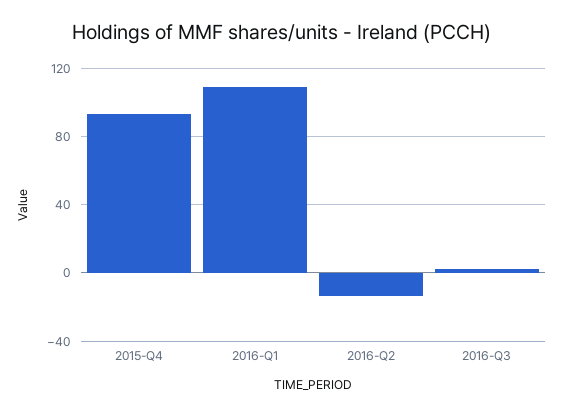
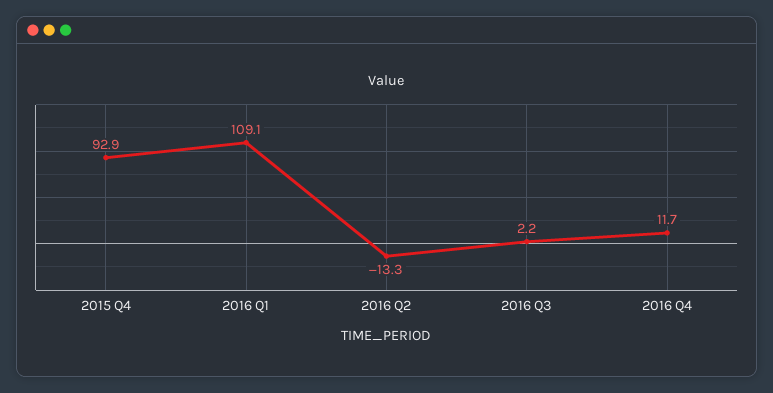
2016 Q4: none -> 11.7

